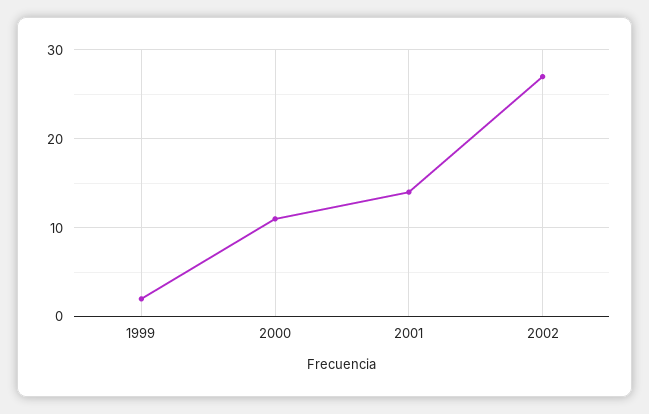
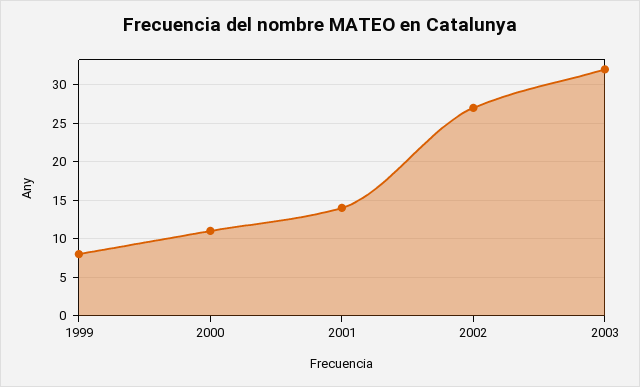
1999: 2 -> 8
2003: none -> 32

